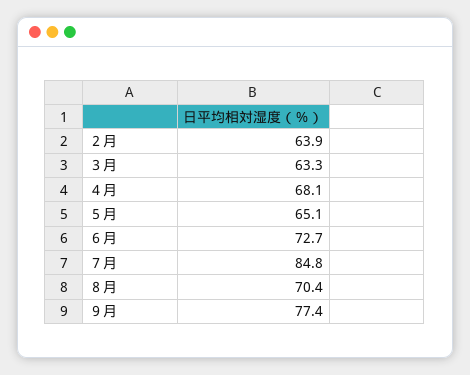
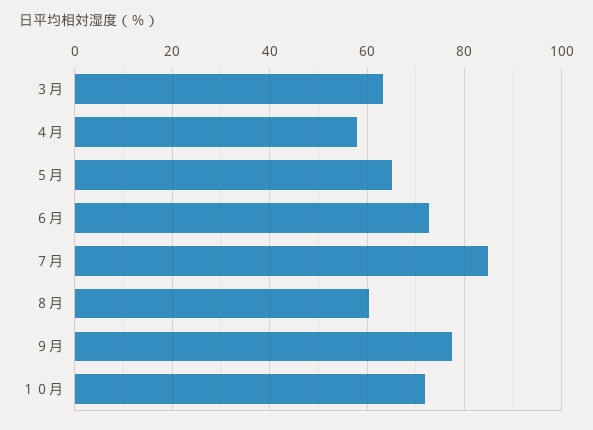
２月: 63.9 -> none
４月: 68.1 -> 58
８月: 70.4 -> 60
１０月: none -> 72

